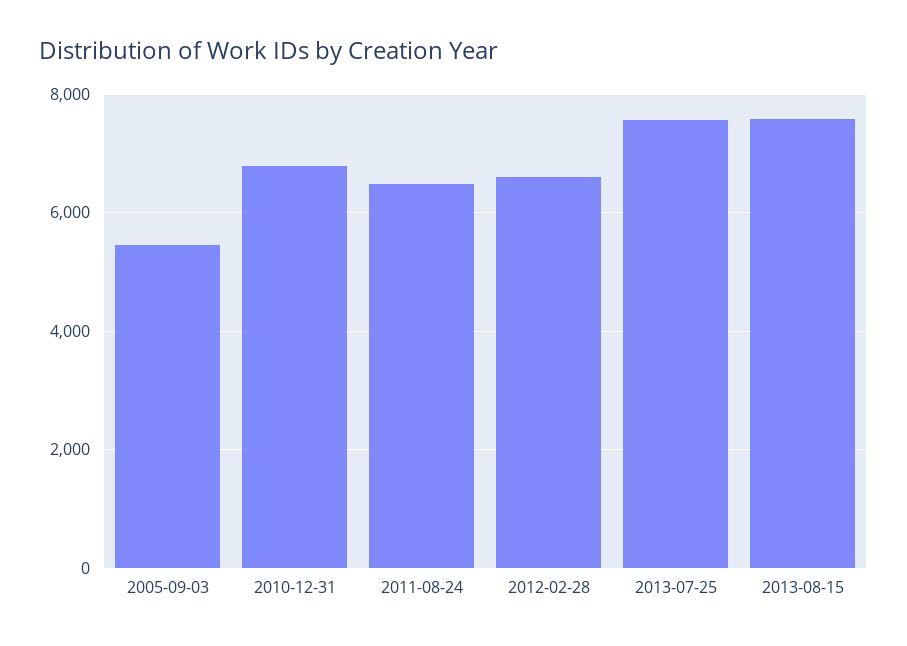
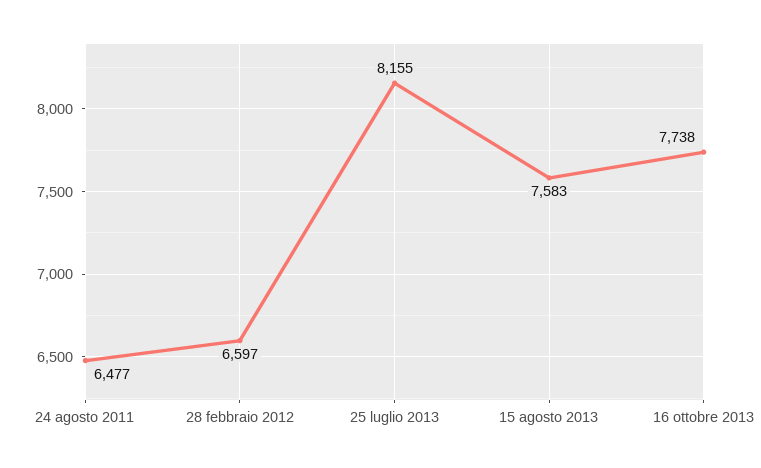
2005-09-03: 5400 -> none
2010-12-31: 6800 -> none
2013-07-25: 7600 -> 8155
16 ottobre 2013: none -> 7738

